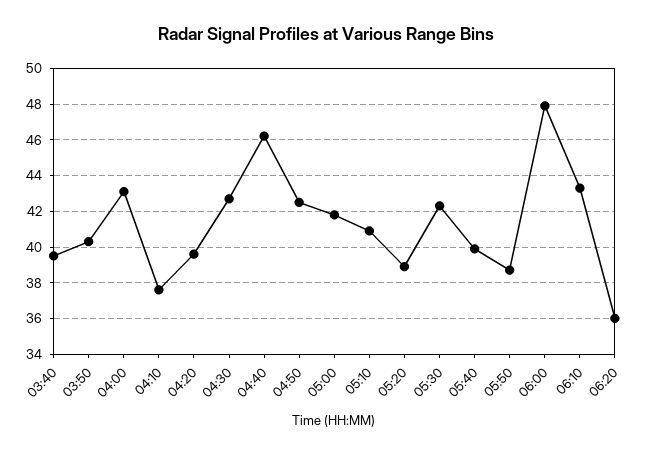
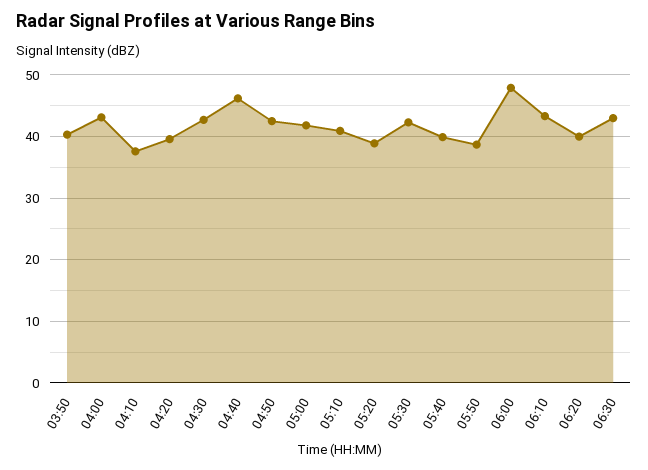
03:40: 39.5 -> none
06:20: 36 -> 40
06:30: none -> 43

